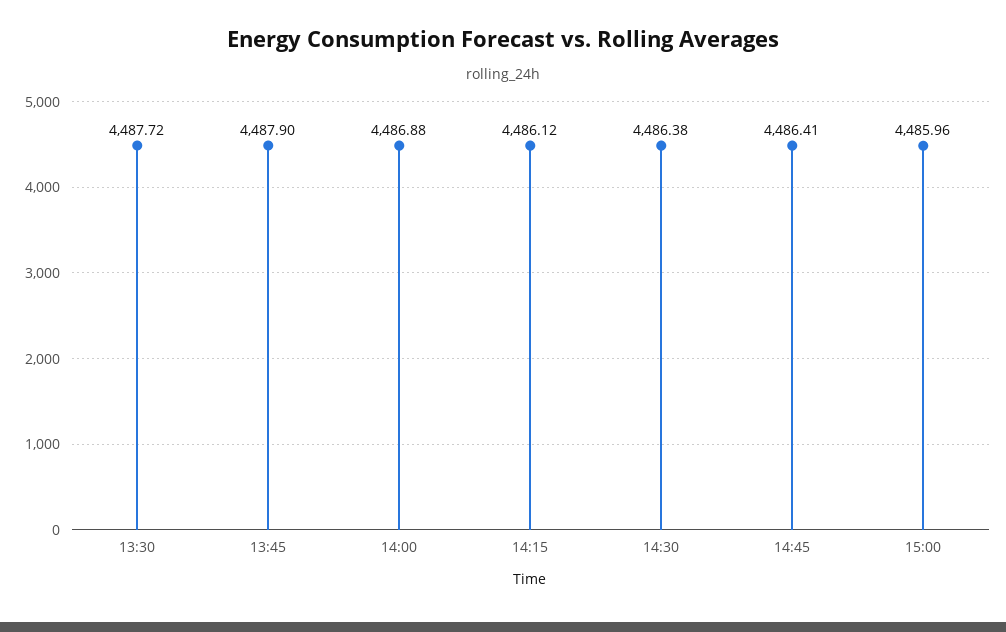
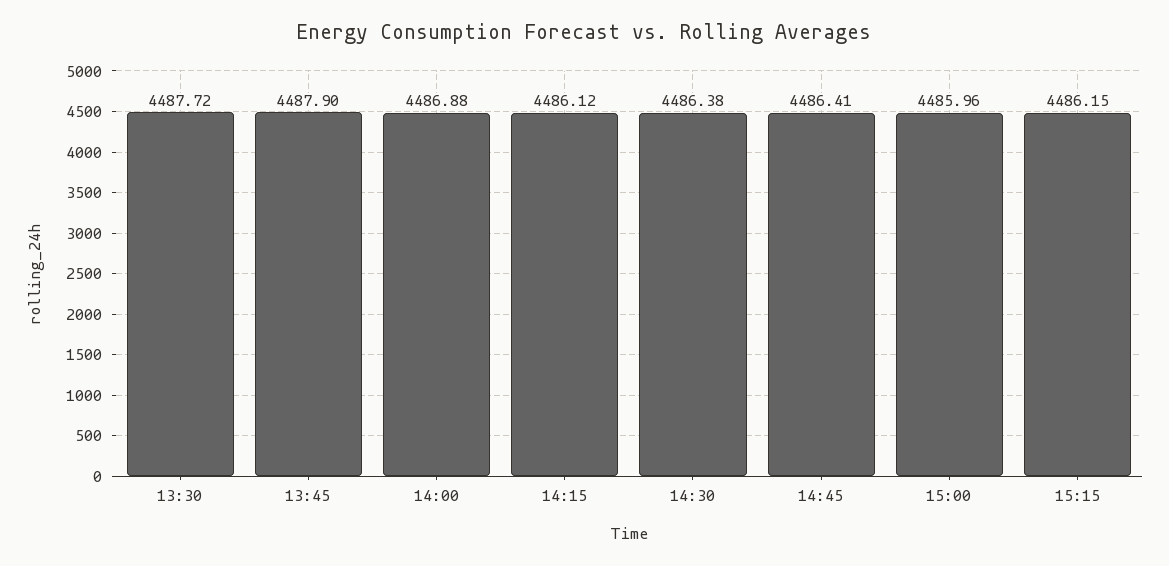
15:15: none -> 4486.15

